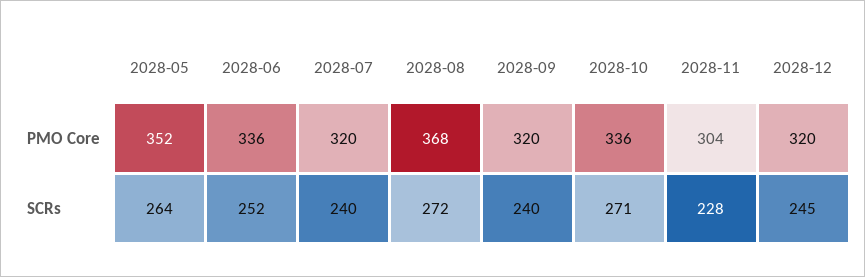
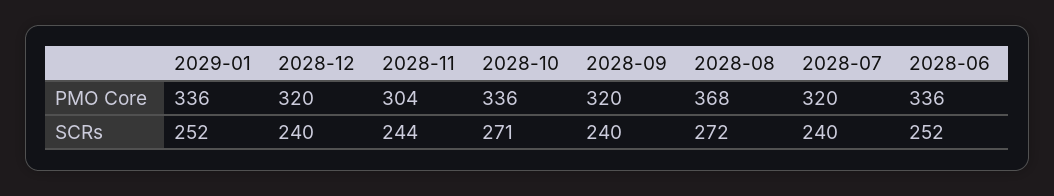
2028-05, PMO Core: 352 -> none
2028-05, SCRs: 264 -> none
2028-11, SCRs: 228 -> 244
2028-12, SCRs: 245 -> 240
2029-01, PMO Core: none -> 336
2029-01, SCRs: none -> 252

